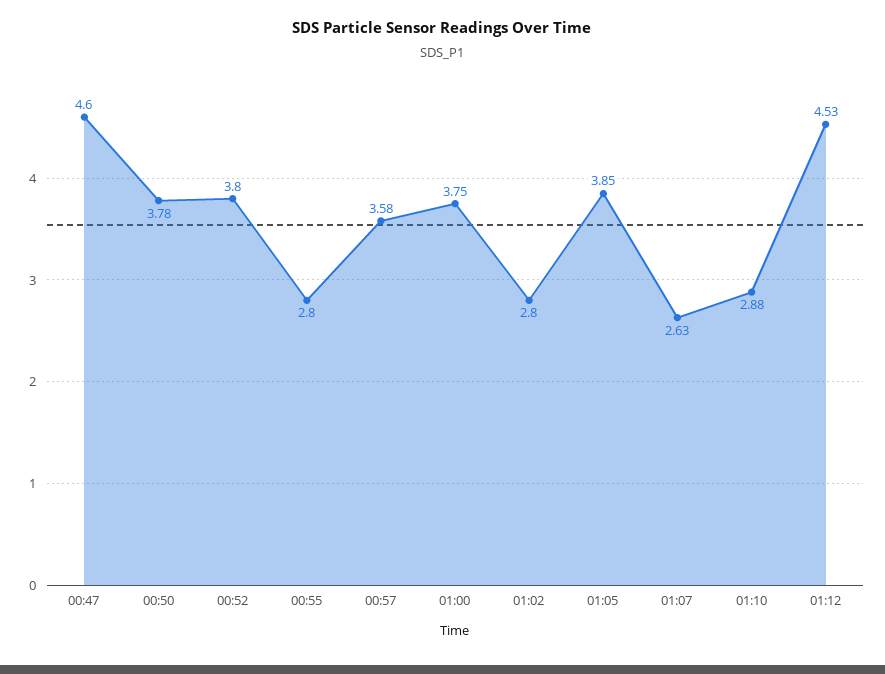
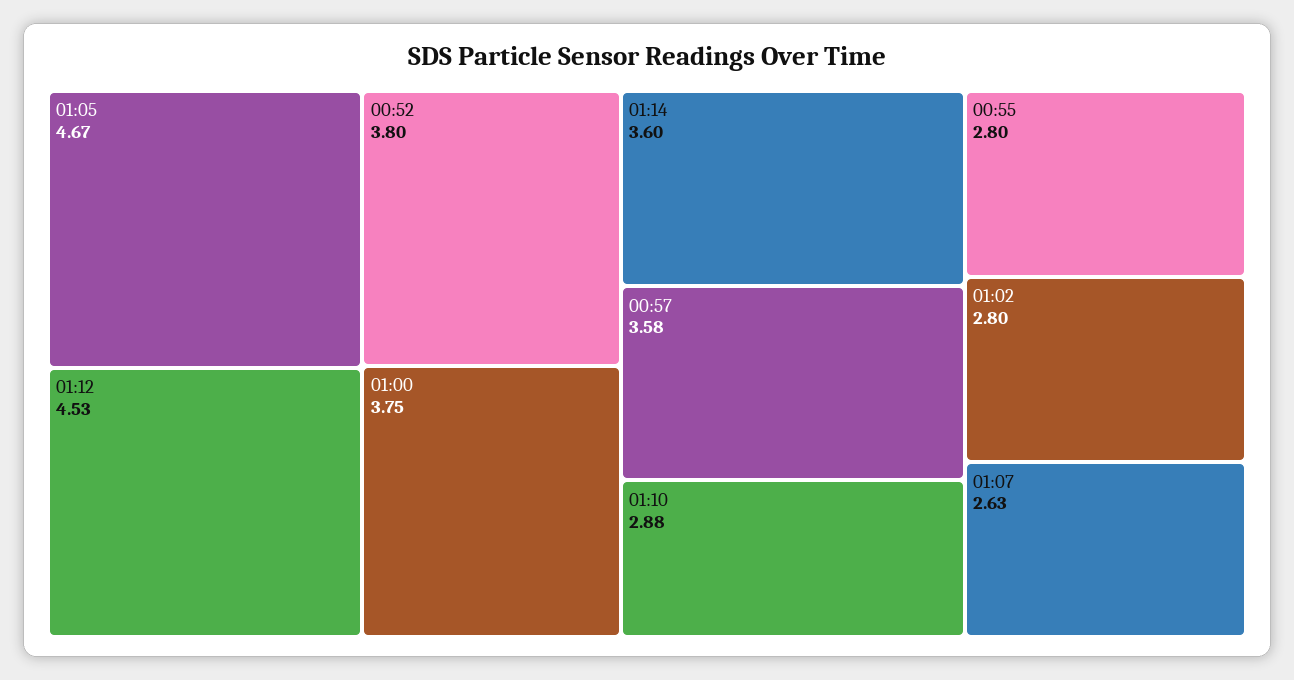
00:47: 4.6 -> none
00:50: 3.78 -> none
01:05: 3.85 -> 4.67
01:14: none -> 3.6

